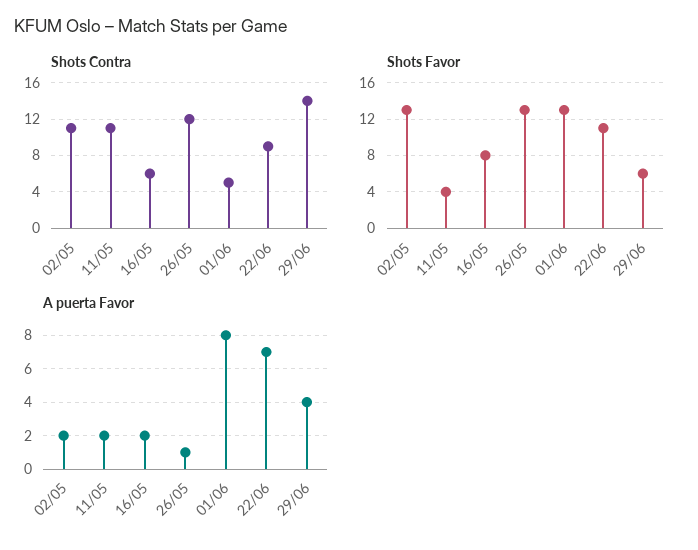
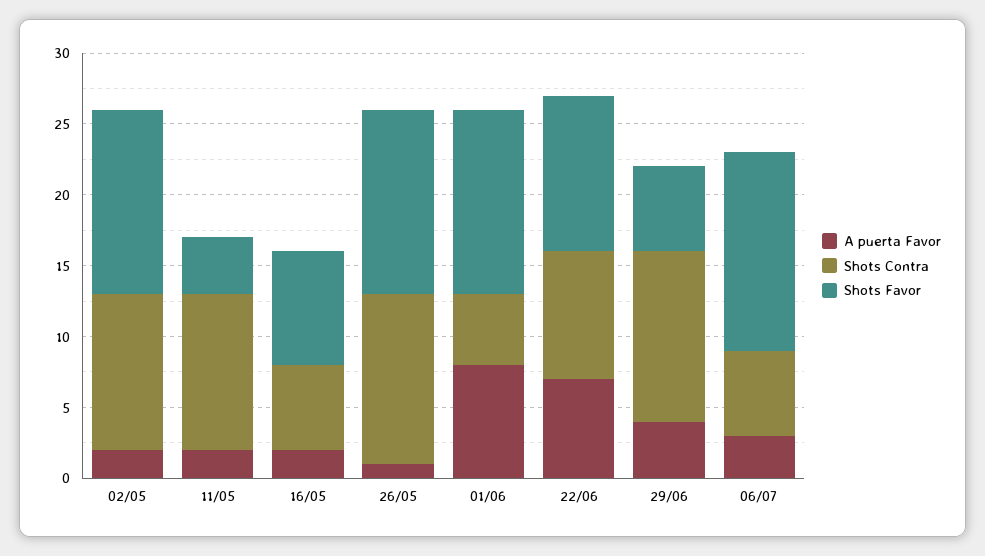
Shots Contra, 29/06: 14 -> 12
A puerta Favor, 06/07: none -> 3
Shots Contra, 06/07: none -> 6
Shots Favor, 06/07: none -> 14

